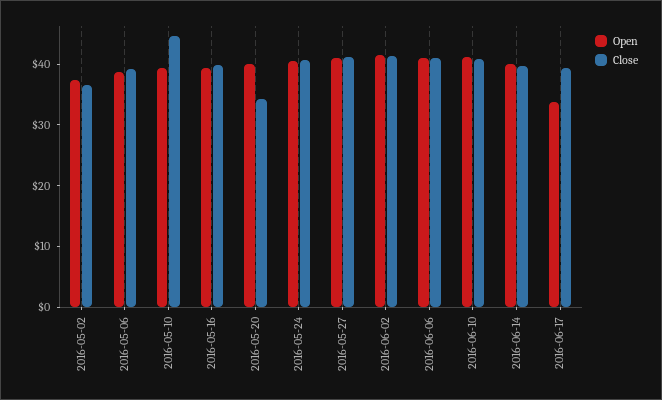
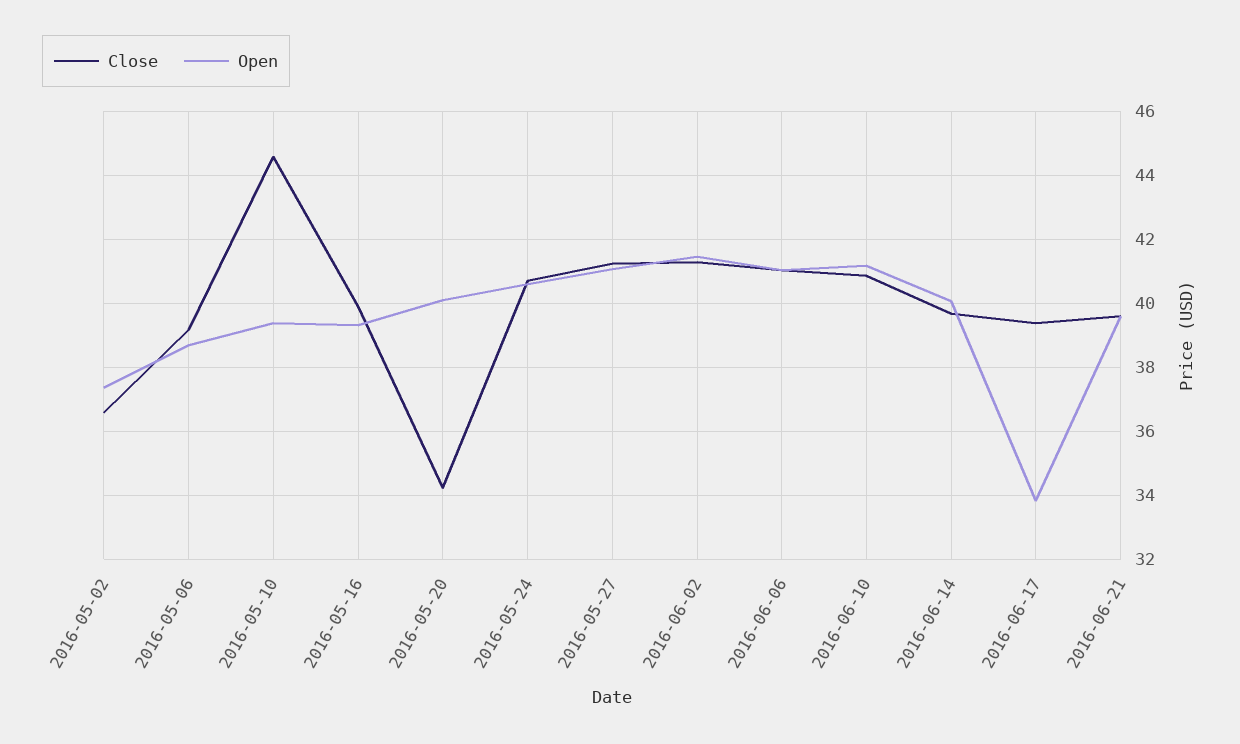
Close, 2016-06-21: none -> 39.6
Open, 2016-06-21: none -> 39.6

